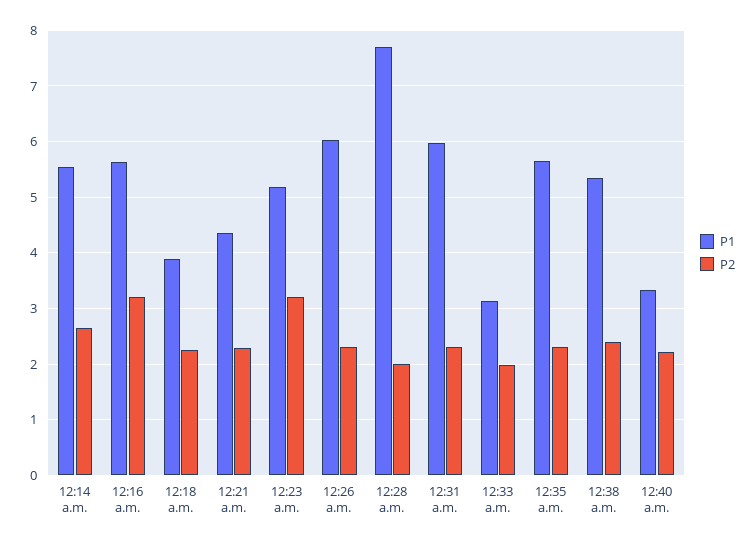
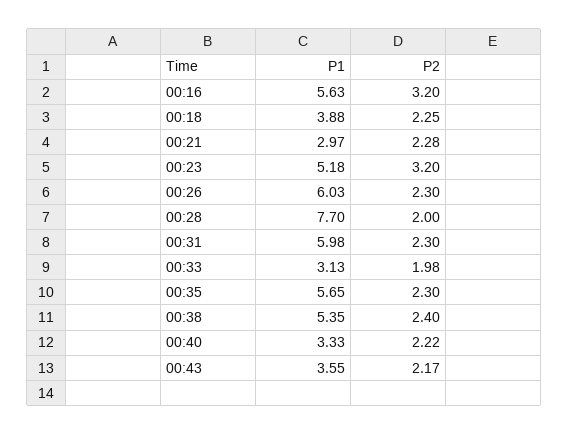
P1, 12:14 a.m.: 5.6 -> none
P2, 12:14 a.m.: 2.6 -> none
P1, 12:21 a.m.: 4.4 -> 2.97
P1, 00:43: none -> 3.55
P2, 00:43: none -> 2.17

